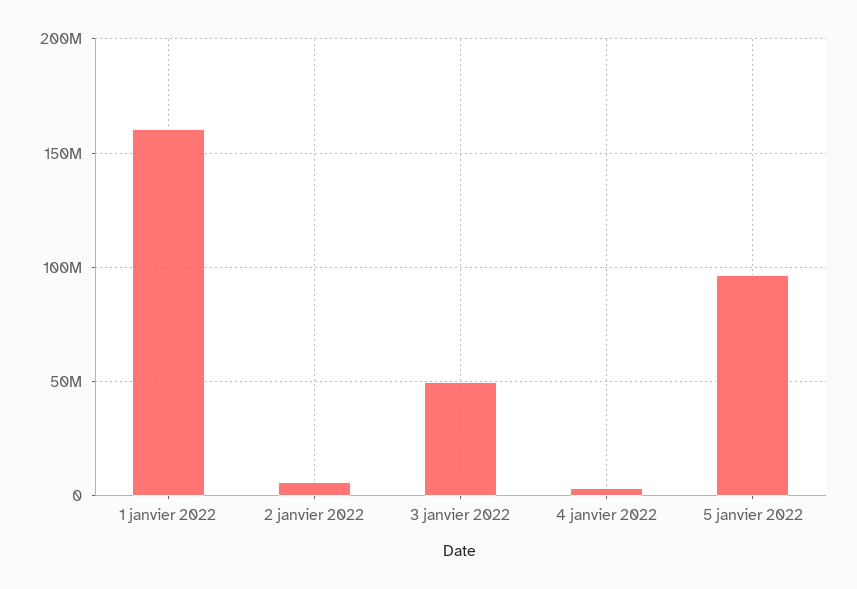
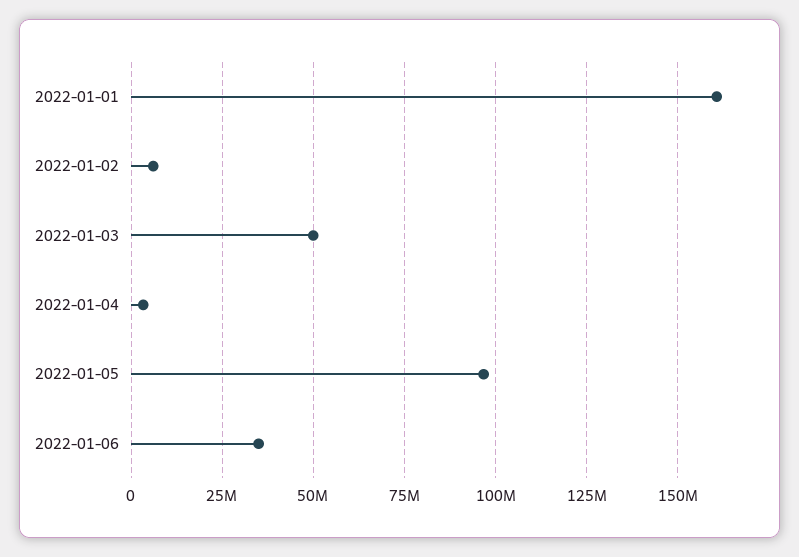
2022-01-06: none -> 35000000

